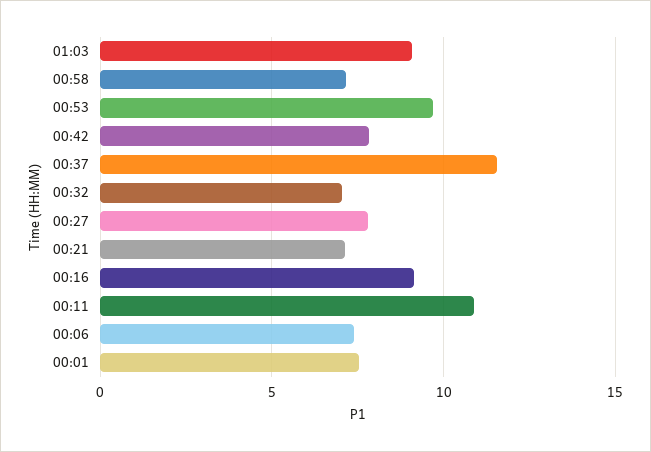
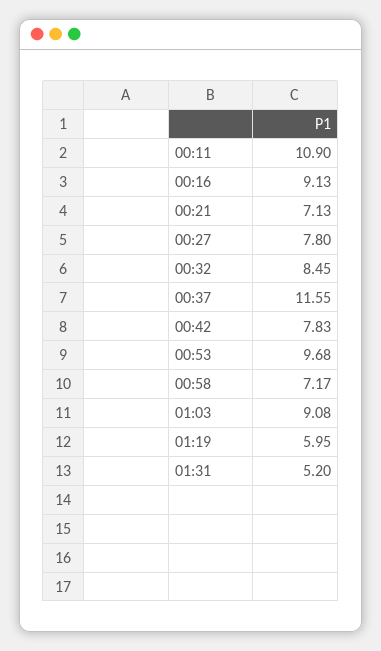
00:32: 7 -> 8.45
00:06: 7.5 -> none
00:01: 7.5 -> none
01:19: none -> 5.95
01:31: none -> 5.2

